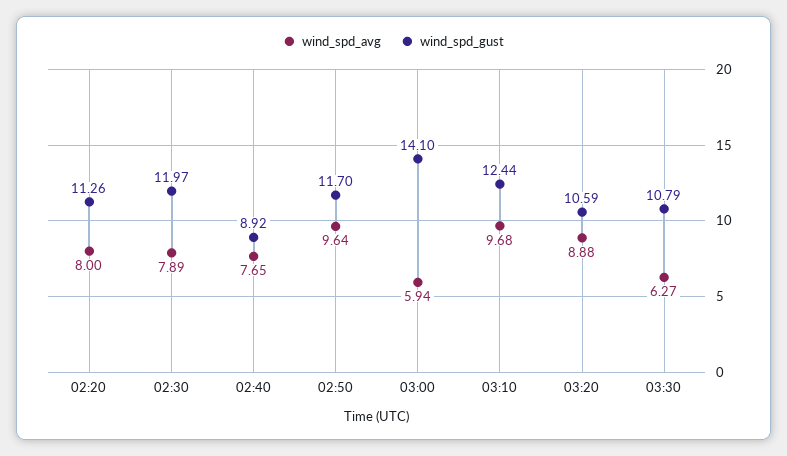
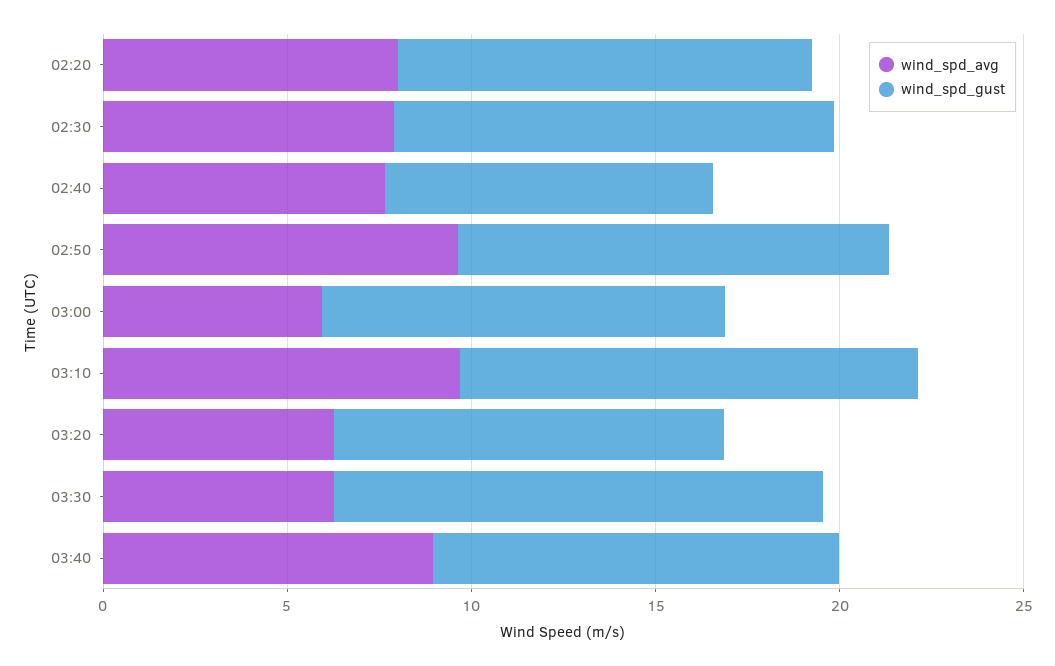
wind_spd_gust, 03:00: 14.1 -> 11
wind_spd_avg, 03:20: 8.88 -> 6
wind_spd_gust, 03:30: 10.79 -> 13
wind_spd_avg, 03:40: none -> 9
wind_spd_gust, 03:40: none -> 11

